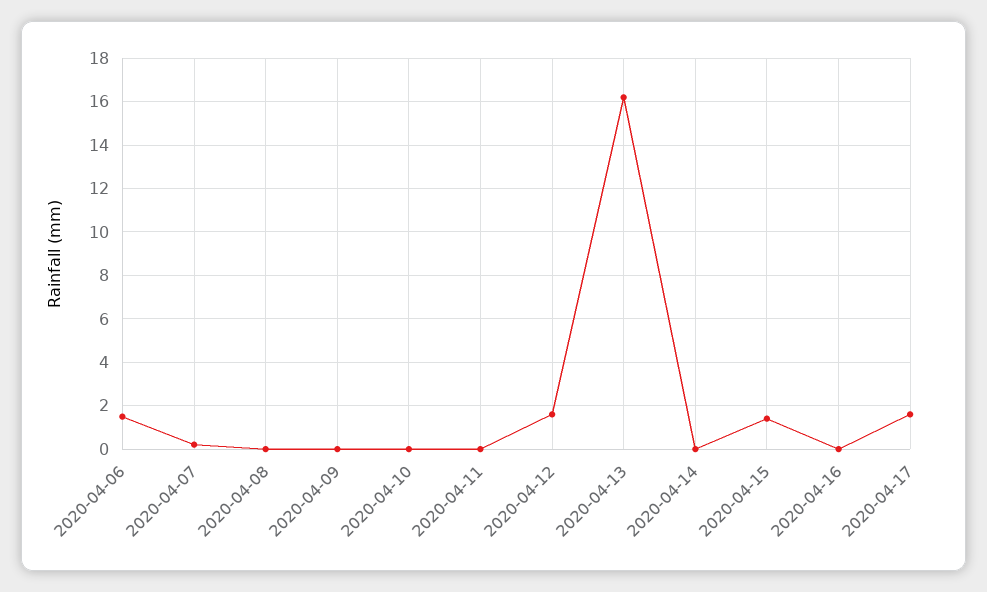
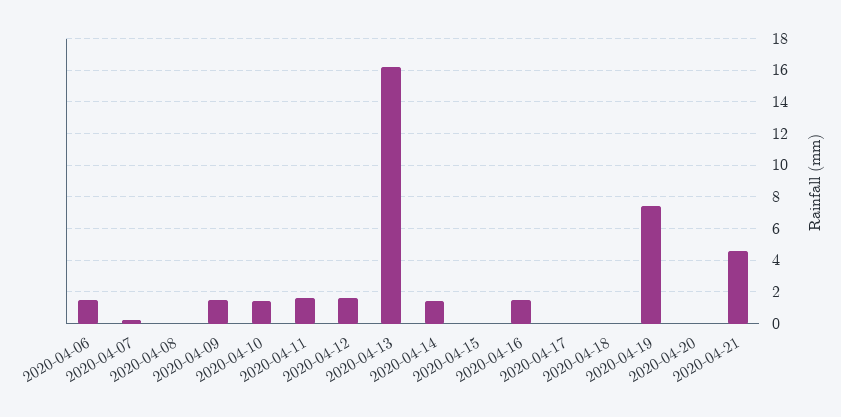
2020-04-09: 0 -> 1.5
2020-04-10: 0 -> 1.5
2020-04-11: 0 -> 1.5
2020-04-14: 0 -> 1.5
2020-04-15: 1.5 -> 0
2020-04-16: 0 -> 1.5
2020-04-17: 1.5 -> 0
2020-04-18: none -> 0
2020-04-19: none -> 7.5
2020-04-20: none -> 0
2020-04-21: none -> 4.5

